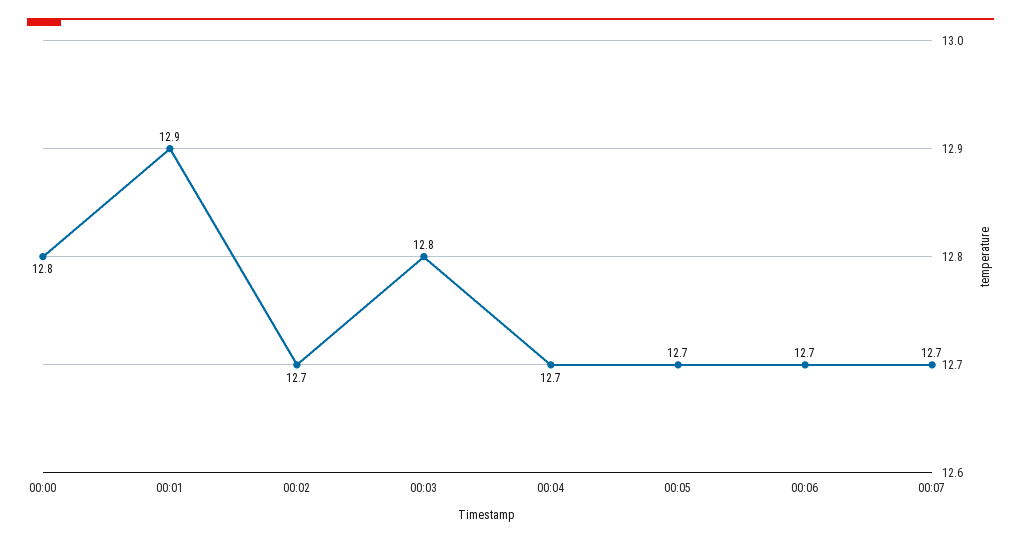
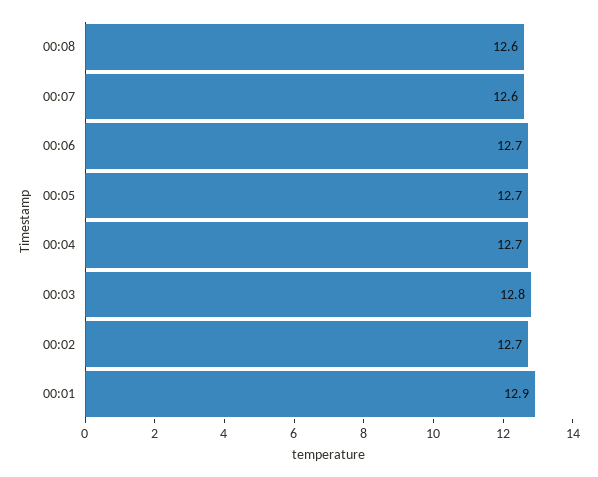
00:00: 12.8 -> none
00:07: 12.7 -> 12.6
00:08: none -> 12.6

